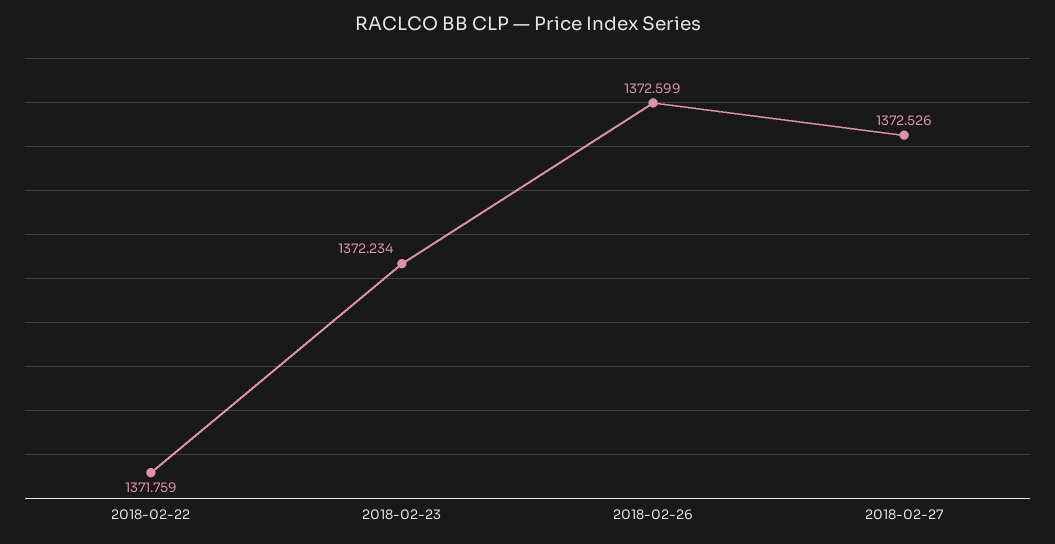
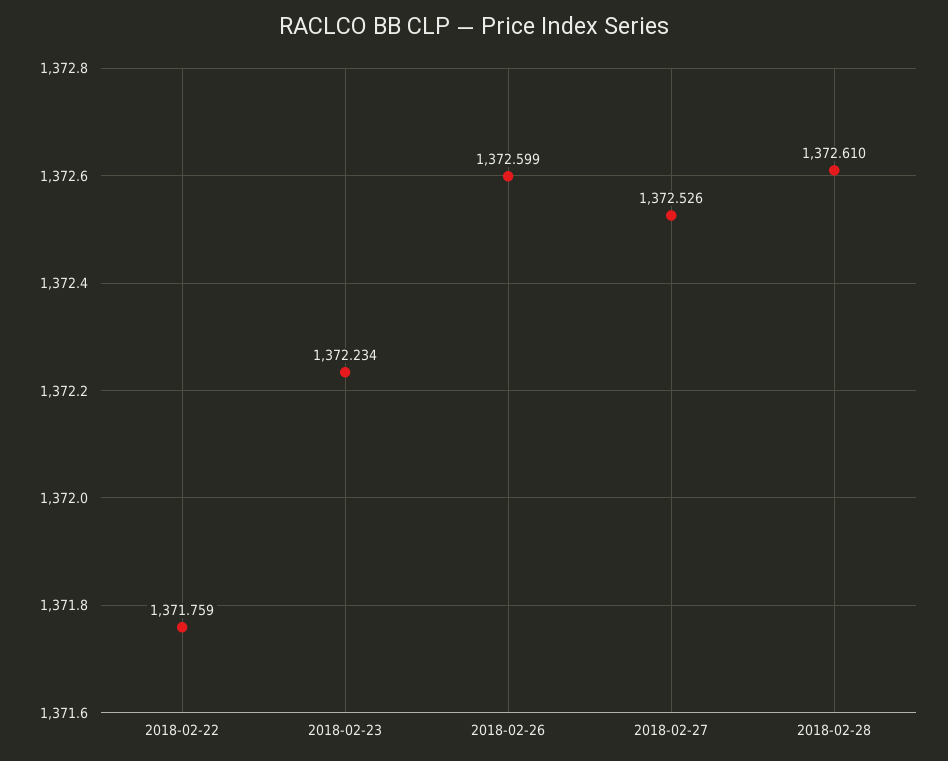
2018-02-28: none -> 1372.61

